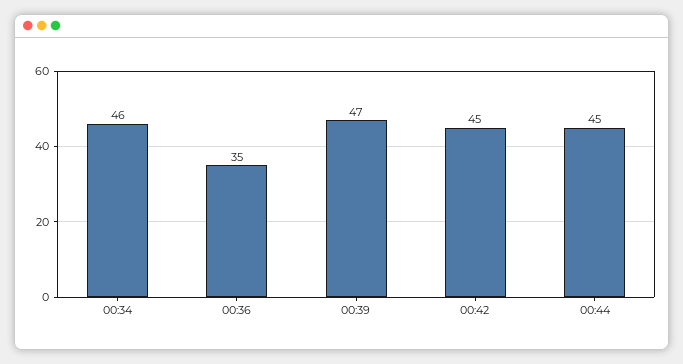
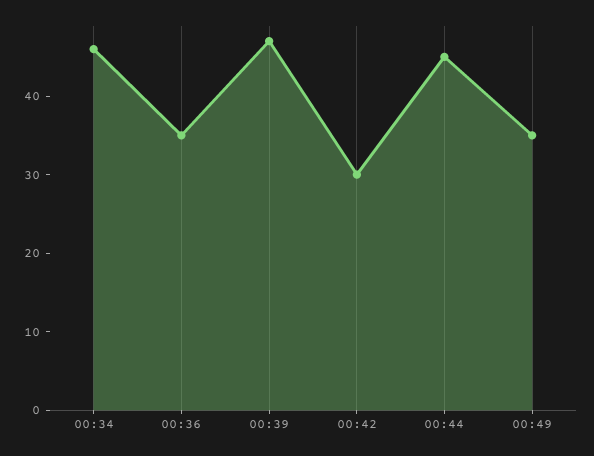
00:42: 45 -> 30
00:49: none -> 35

